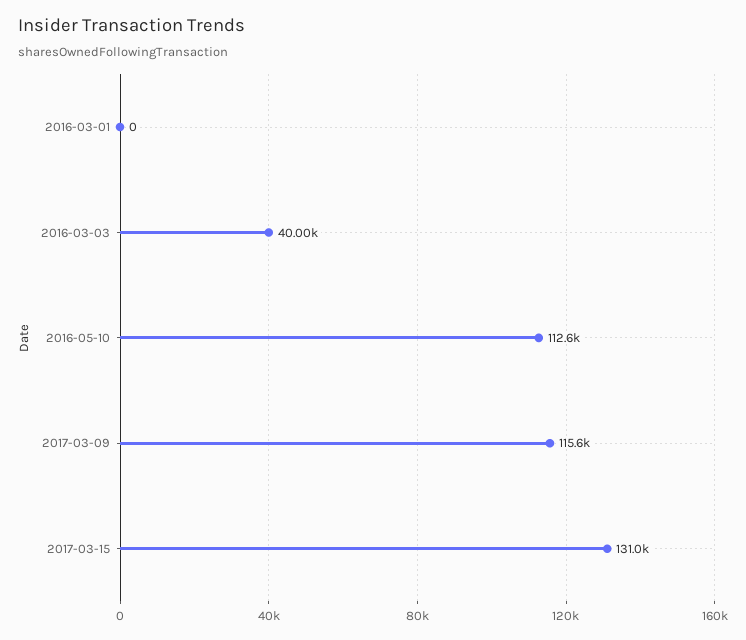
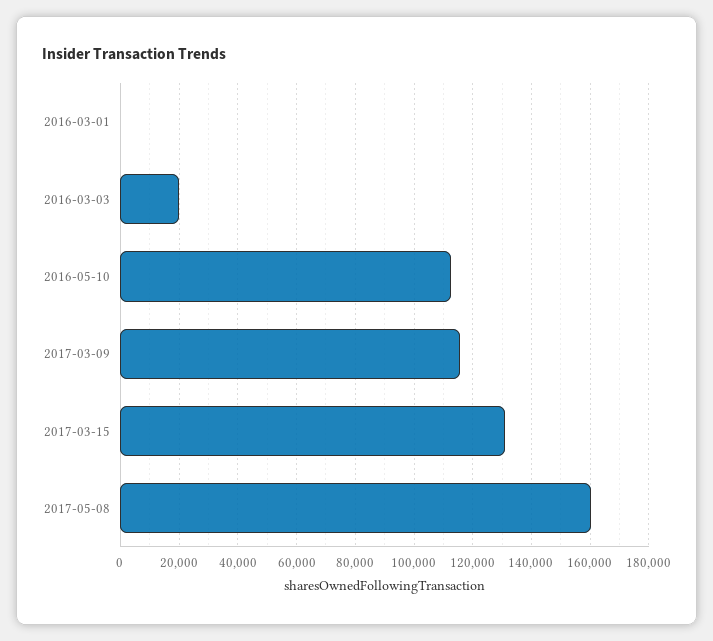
2016-03-03: 40000 -> 20000
2017-05-08: none -> 160000

